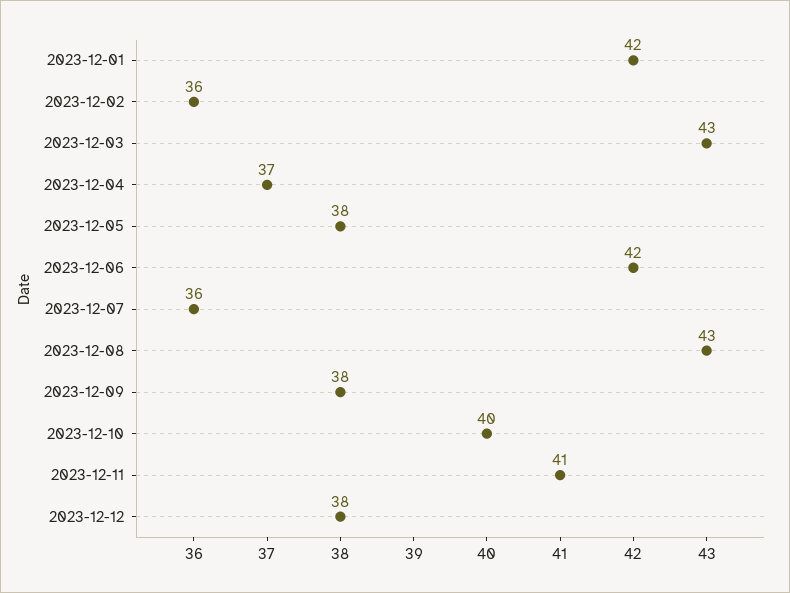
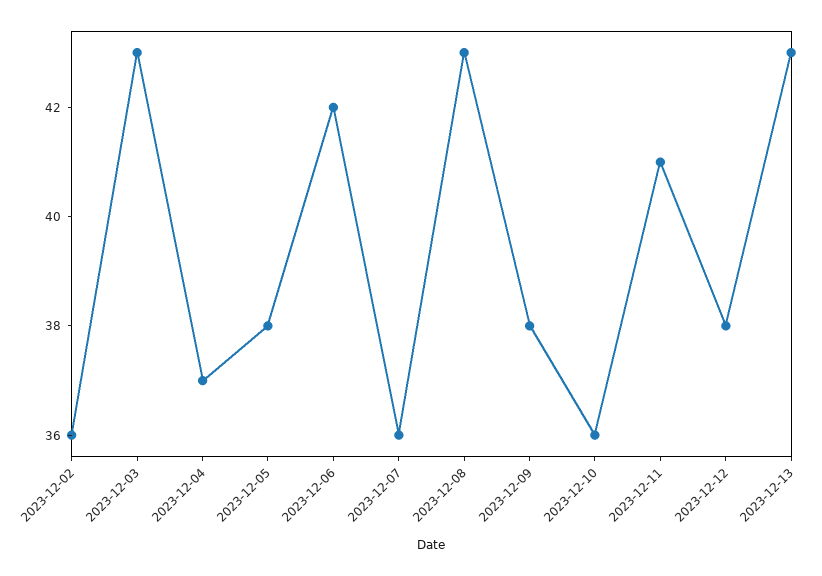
2023-12-01: 42 -> none
2023-12-10: 40 -> 36
2023-12-13: none -> 43

